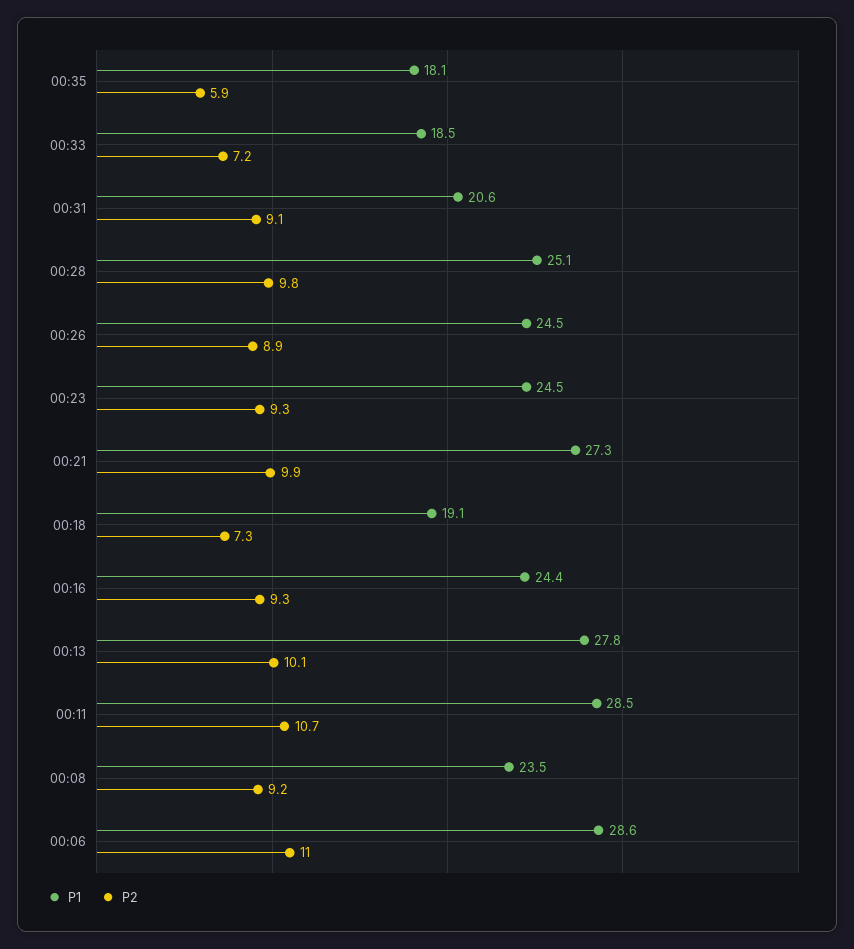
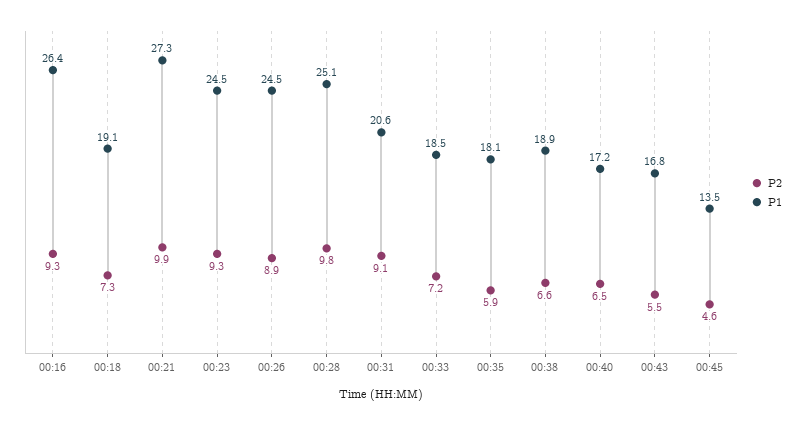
P1, 00:16: 24.4 -> 26.4
P1, 00:13: 27.8 -> none
P2, 00:13: 10.1 -> none
P1, 00:11: 28.5 -> none
P2, 00:11: 10.7 -> none
P1, 00:08: 23.5 -> none
P2, 00:08: 9.2 -> none
P1, 00:06: 28.6 -> none
P2, 00:06: 11 -> none
P2, 00:38: none -> 6.6
P1, 00:38: none -> 18.9
P2, 00:40: none -> 6.5
P1, 00:40: none -> 17.2
P2, 00:43: none -> 5.5
P1, 00:43: none -> 16.8
P2, 00:45: none -> 4.6
P1, 00:45: none -> 13.5

